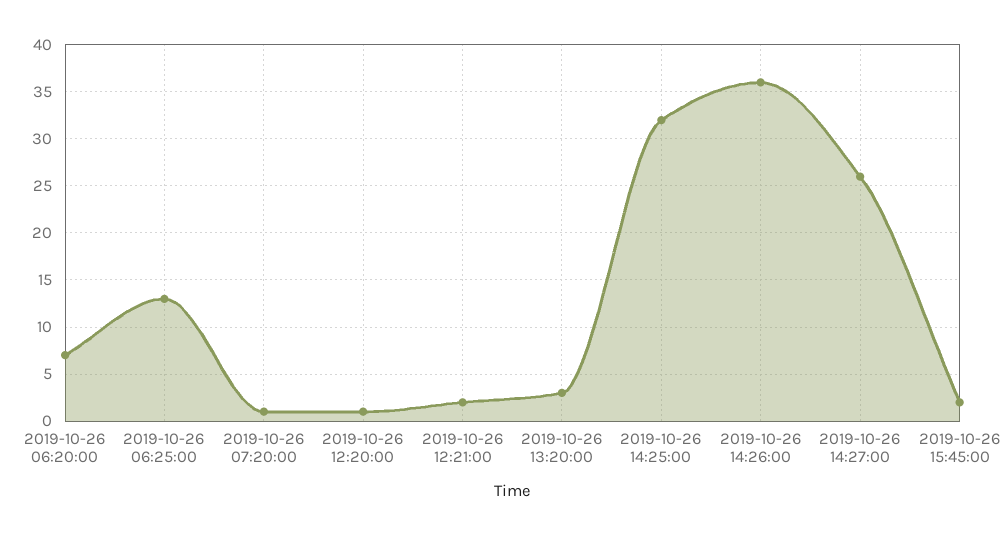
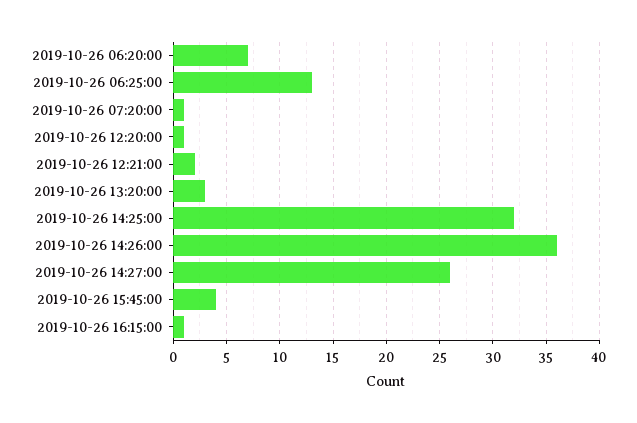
2019-10-26 15:45:00: 2 -> 4
2019-10-26 16:15:00: none -> 1

